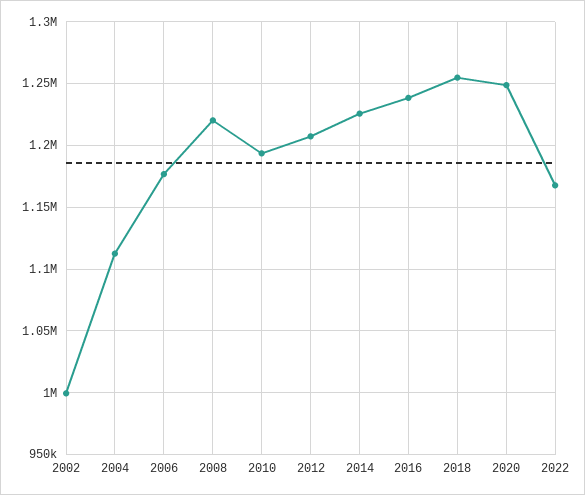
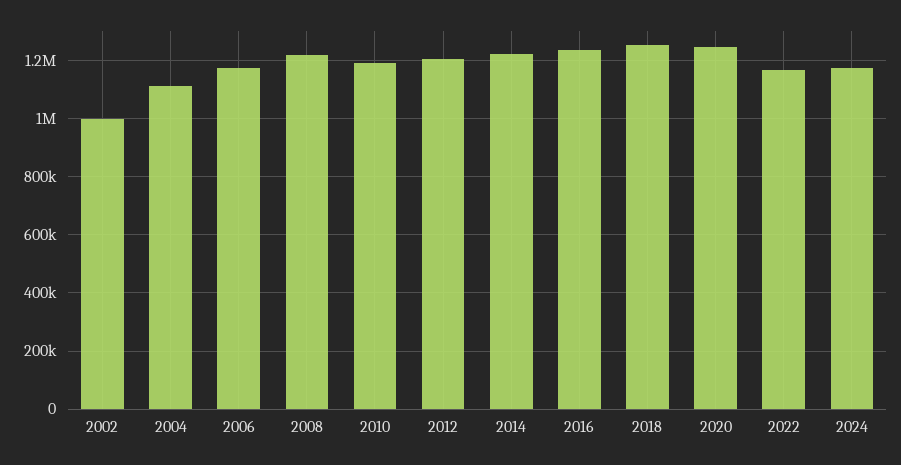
2024: none -> 1175000

